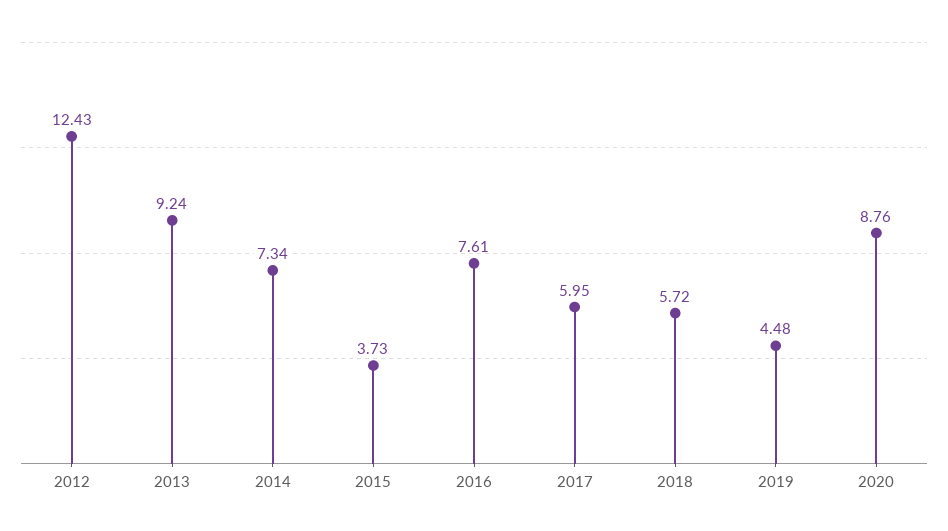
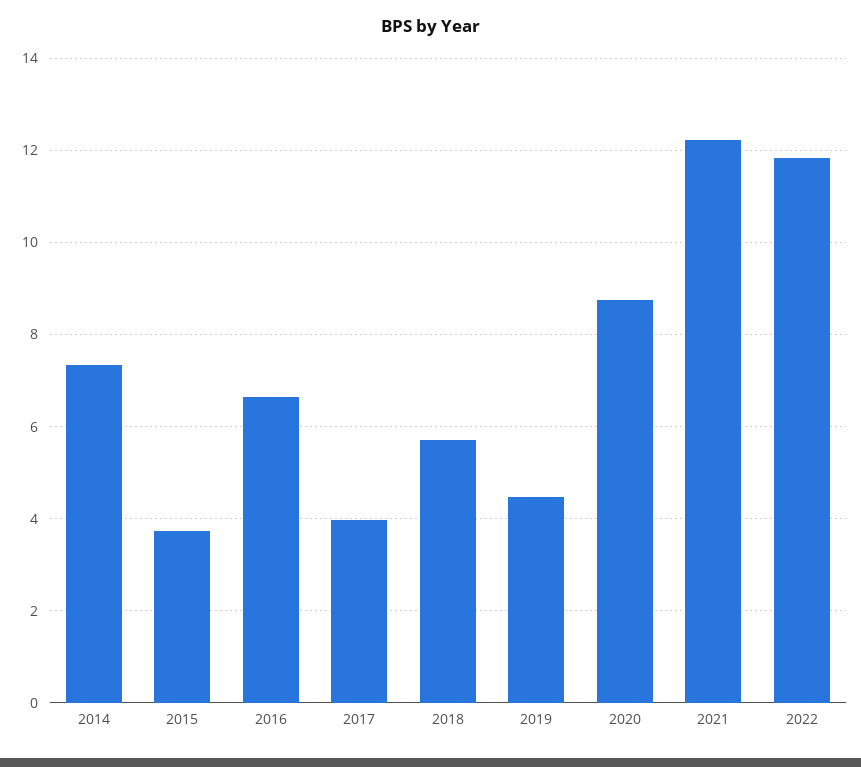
2012: 12.43 -> none
2013: 9.24 -> none
2016: 7.61 -> 6.6
2017: 5.95 -> 4
2021: none -> 12.2
2022: none -> 11.8

